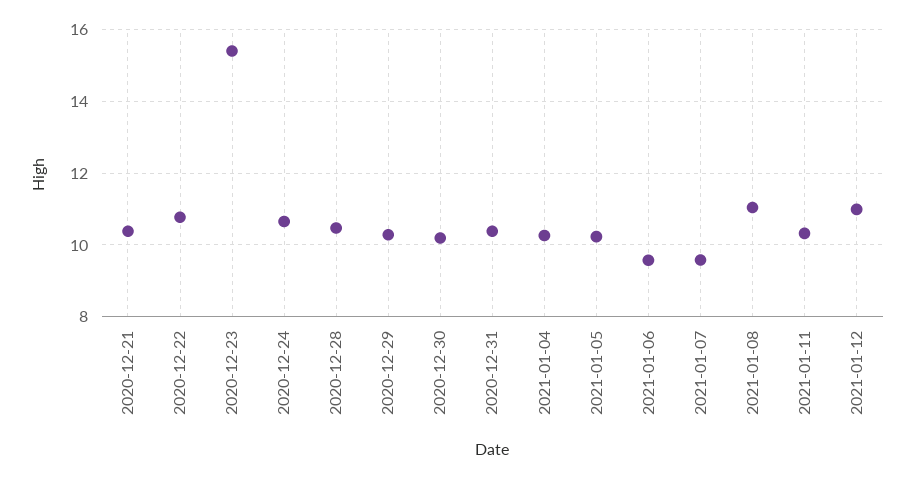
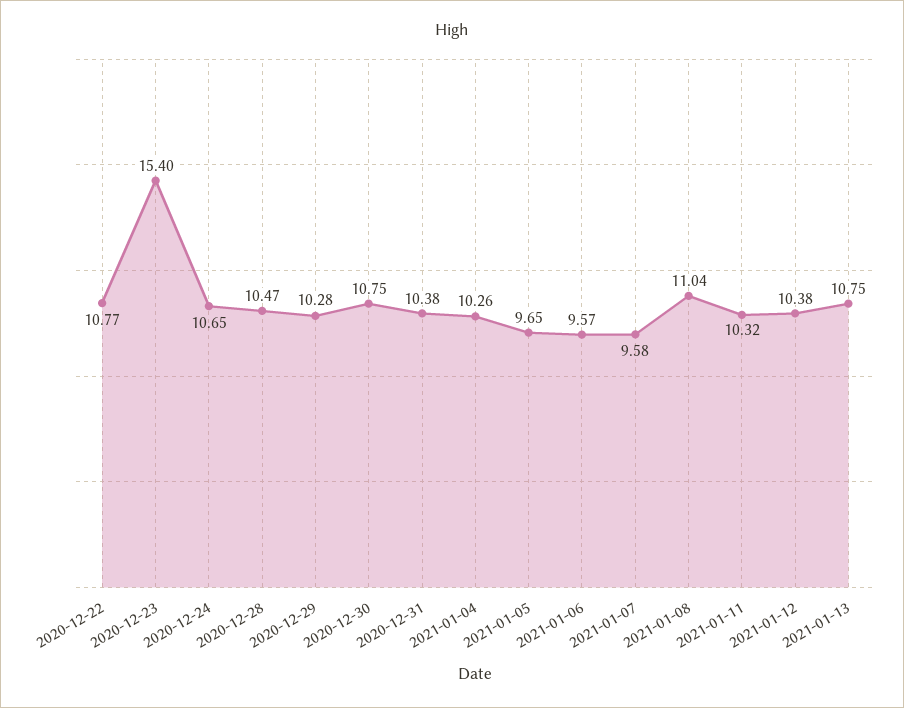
2020-12-21: 10.4 -> none
2020-12-30: 10.2 -> 10.75
2021-01-05: 10.2 -> 9.65
2021-01-12: 11 -> 10.38
2021-01-13: none -> 10.75

